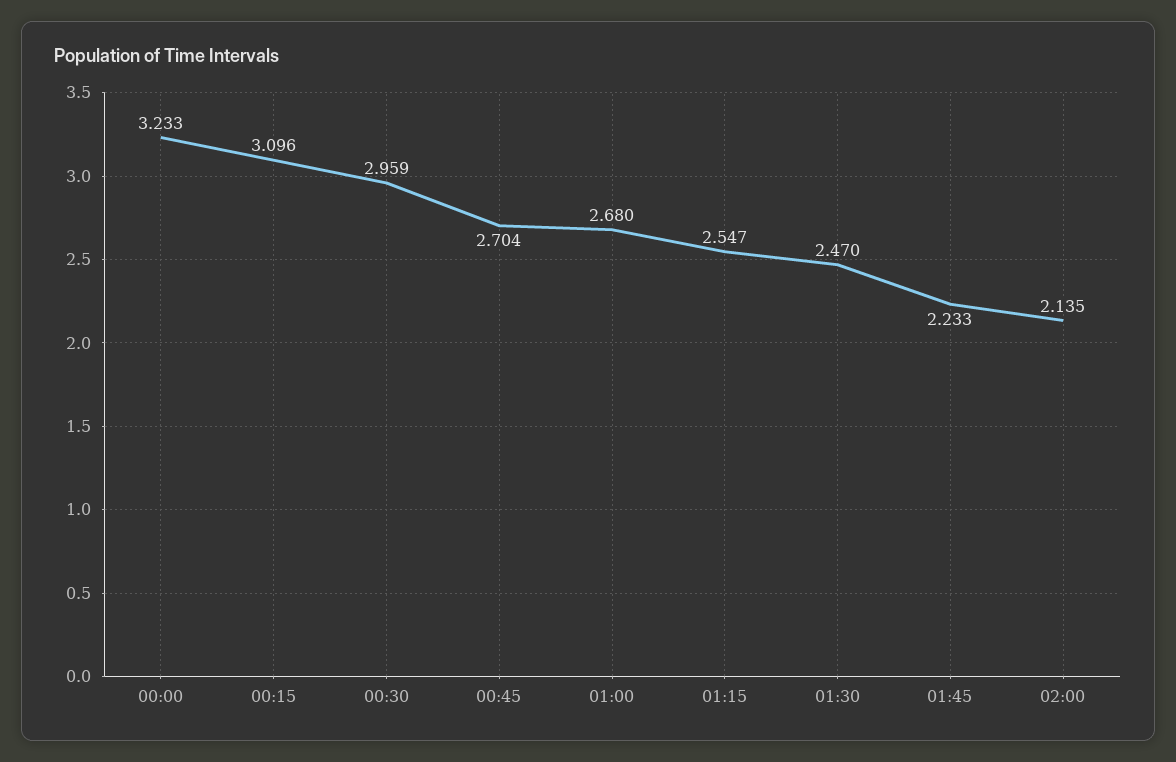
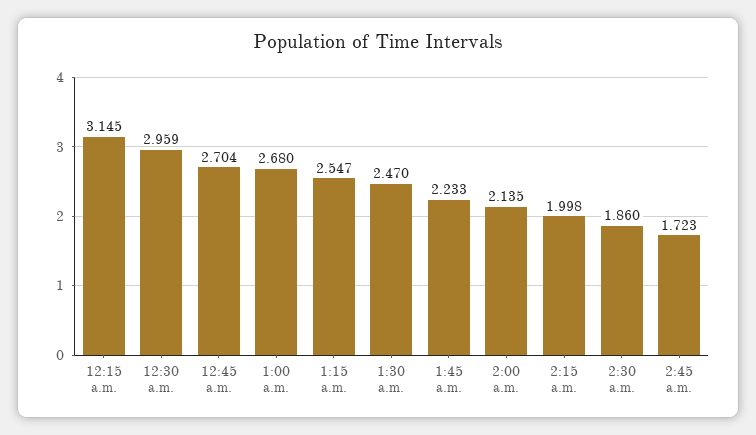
00:00: 3.233 -> none
00:15: 3.096 -> 3.145
2:15 a.m.: none -> 1.998
2:30 a.m.: none -> 1.86
2:45 a.m.: none -> 1.723

